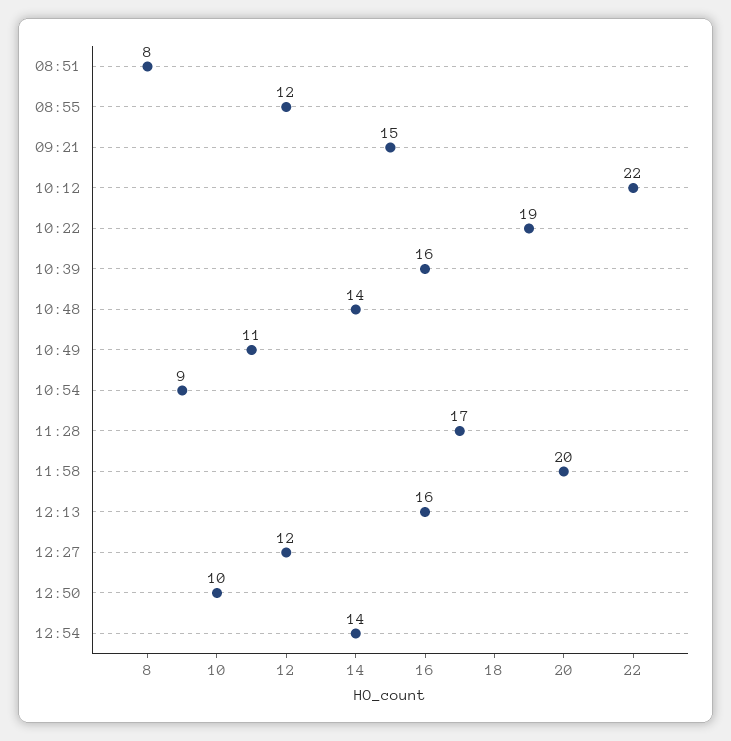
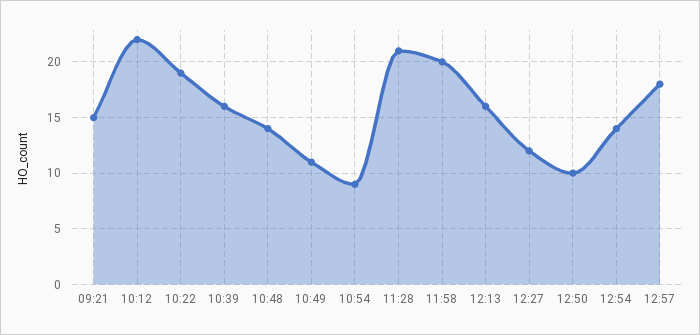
08:51: 8 -> none
08:55: 12 -> none
11:28: 17 -> 21
12:57: none -> 18

